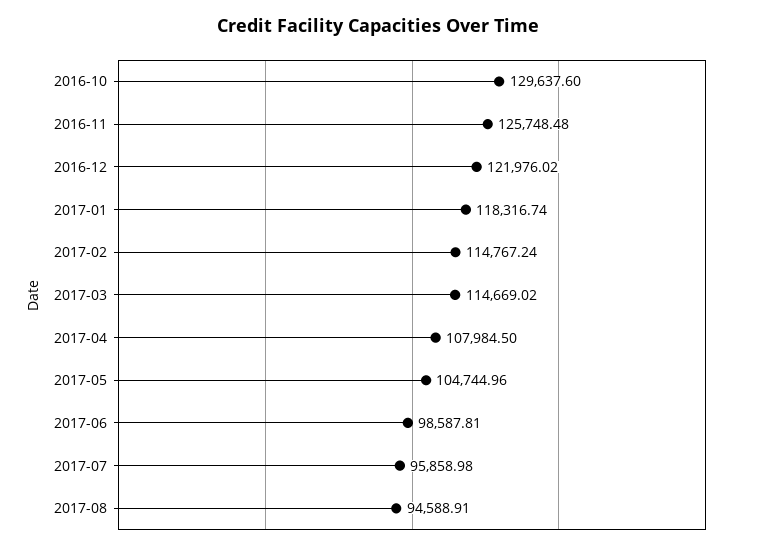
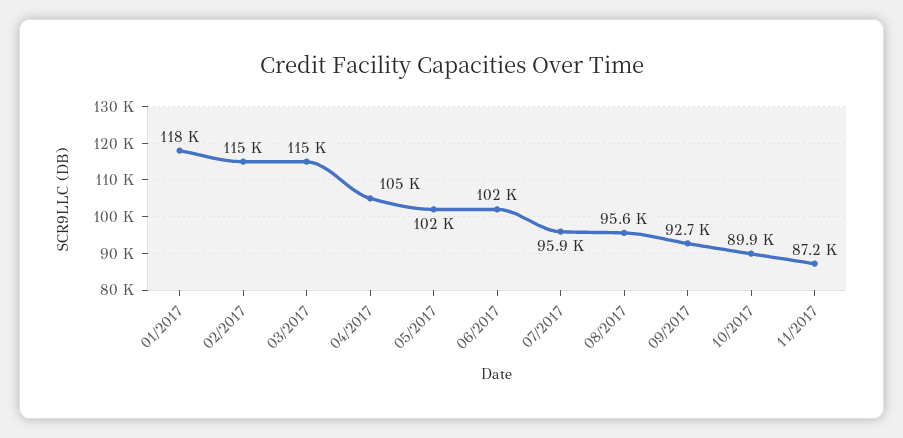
2016-10: 129637.6 -> none
2016-11: 125748.48 -> none
2016-12: 121976.02 -> none
2017-04: 107984.5 -> 105000
2017-05: 104744.96 -> 102000
2017-06: 98587.81 -> 102000
2017-08: 94588.91 -> 95600
09/2017: none -> 92700
10/2017: none -> 89900
11/2017: none -> 87200

